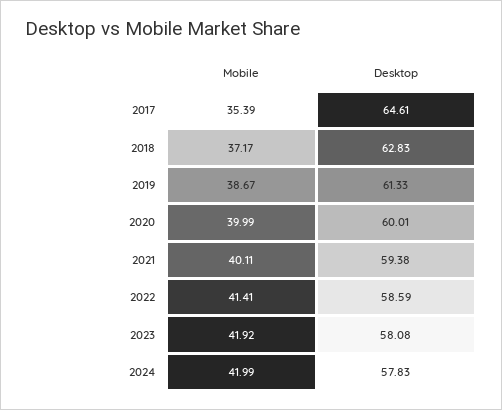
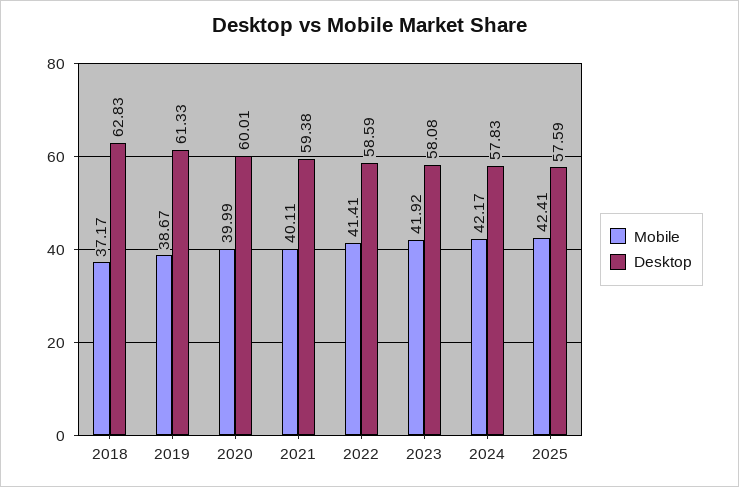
Mobile, 2017: 35.39 -> none
Desktop, 2017: 64.61 -> none
Mobile, 2024: 41.99 -> 42.17
Mobile, 2025: none -> 42.41
Desktop, 2025: none -> 57.59

